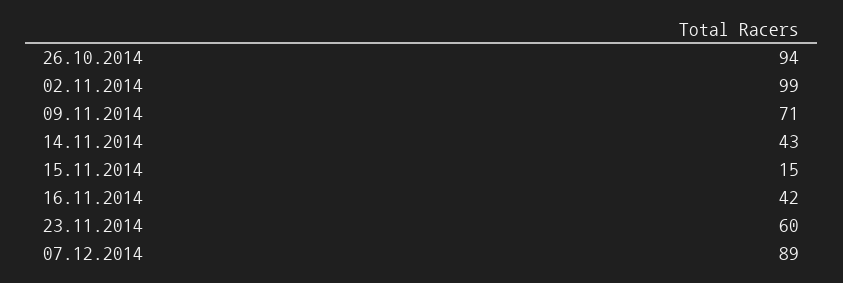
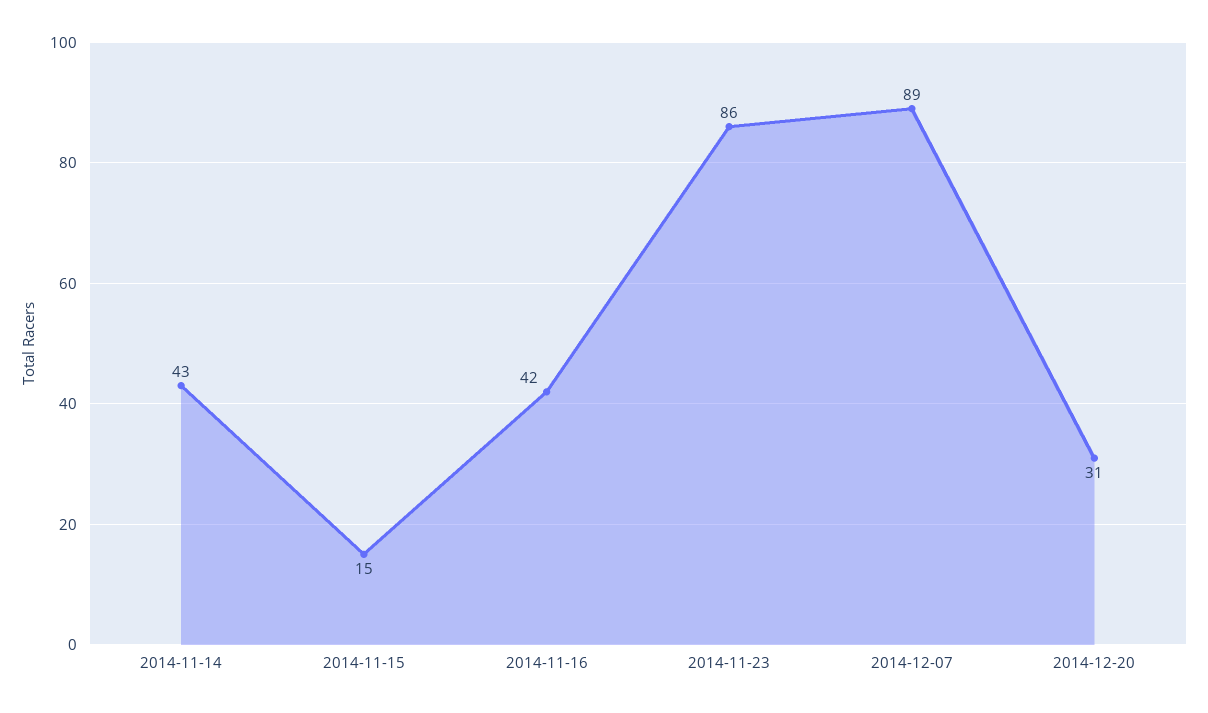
26.10.2014: 94 -> none
02.11.2014: 99 -> none
09.11.2014: 71 -> none
23.11.2014: 60 -> 86
2014-12-20: none -> 31

